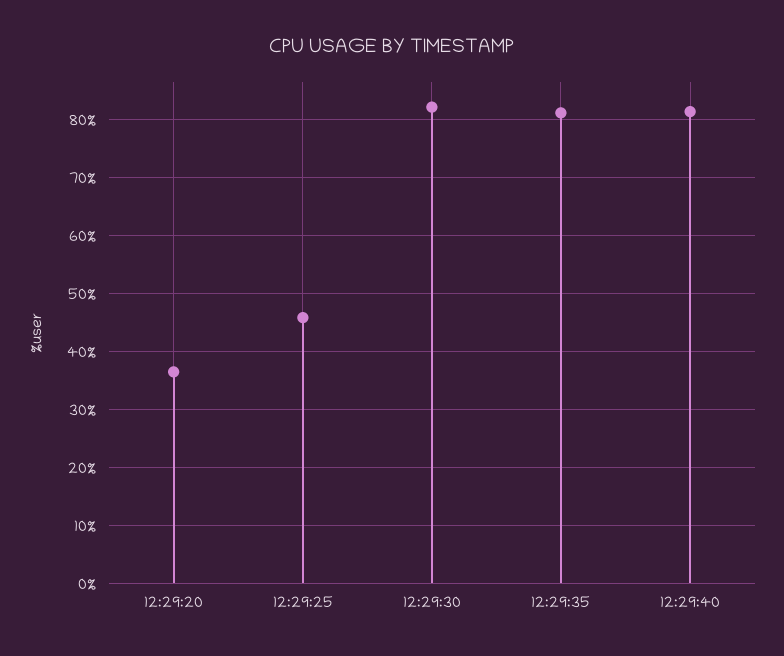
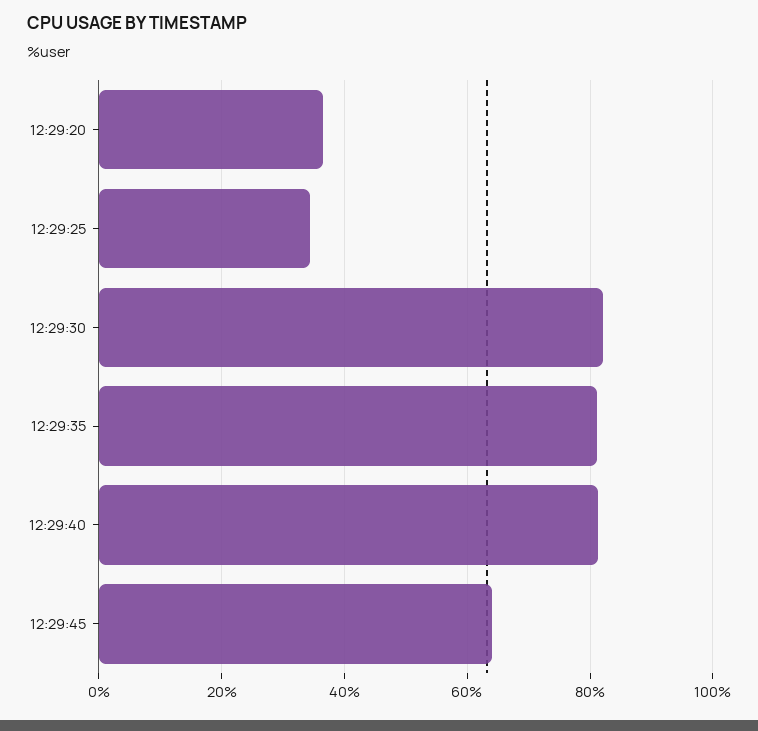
12:29:25: 46 -> 34
12:29:45: none -> 64

